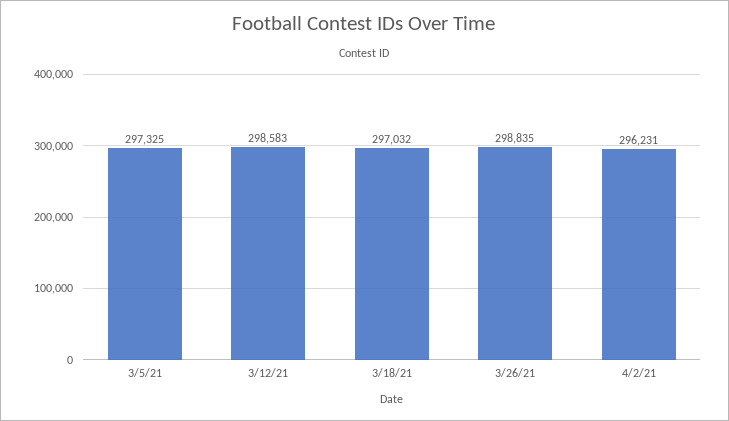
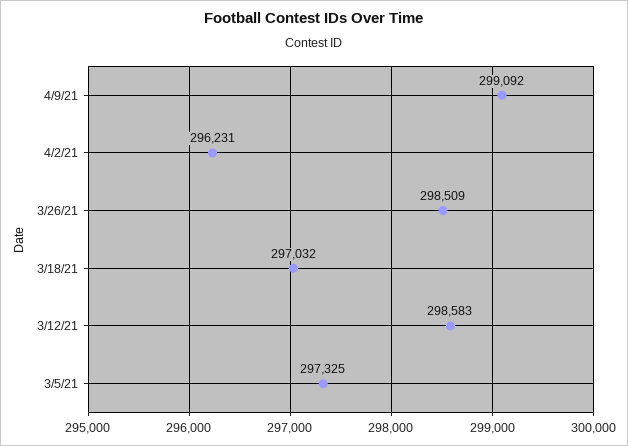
3/26/21: 298835 -> 298509
4/9/21: none -> 299092

